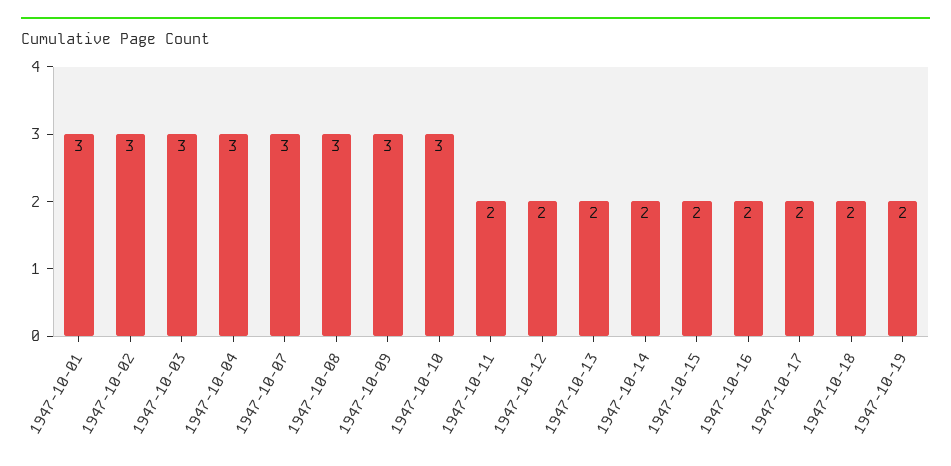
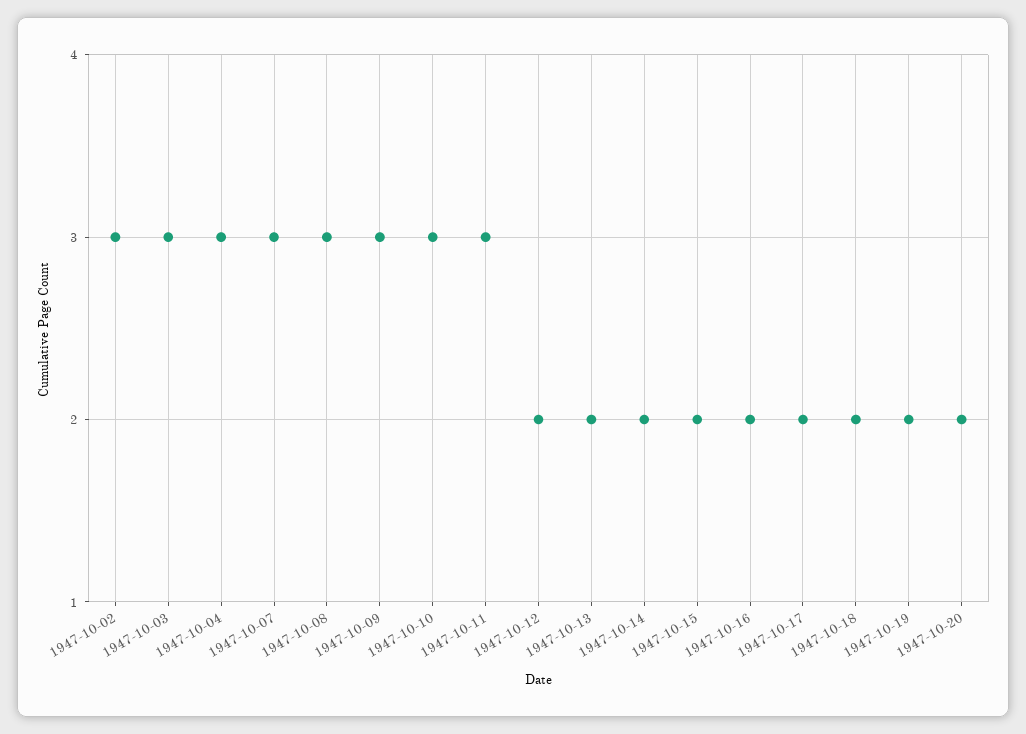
1947-10-01: 3 -> none
1947-10-11: 2 -> 3
1947-10-20: none -> 2

